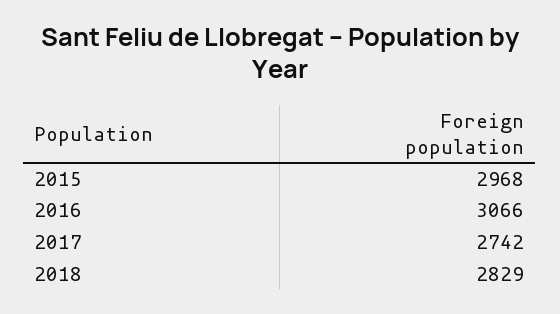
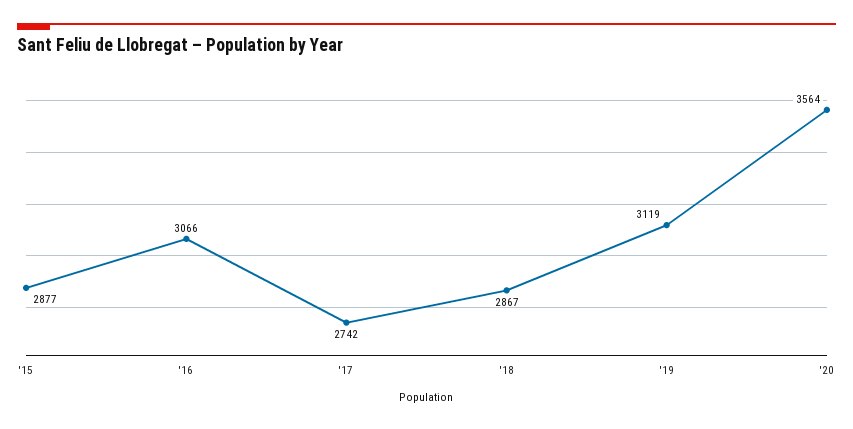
2015: 2968 -> 2877
2018: 2829 -> 2867
'19: none -> 3119
'20: none -> 3564

